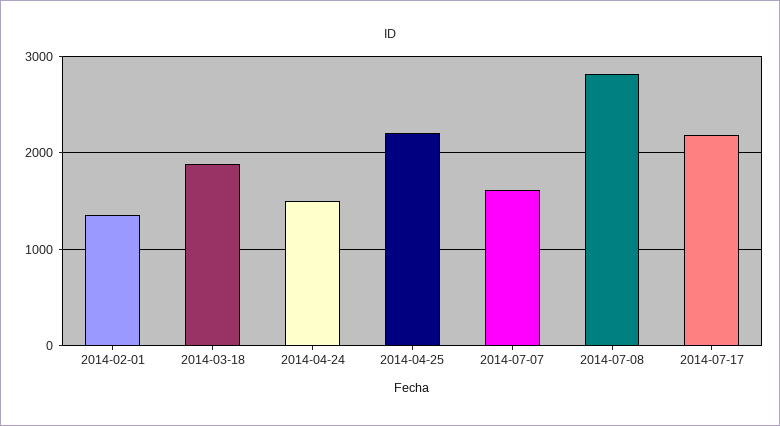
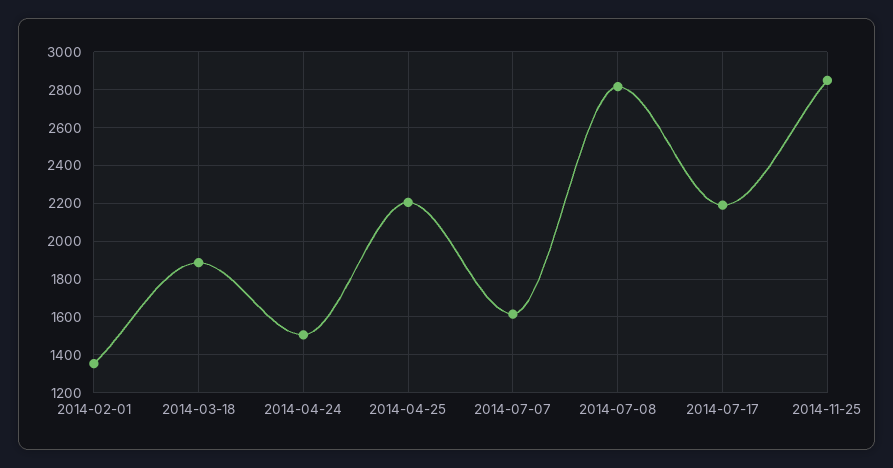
2014-11-25: none -> 2850

